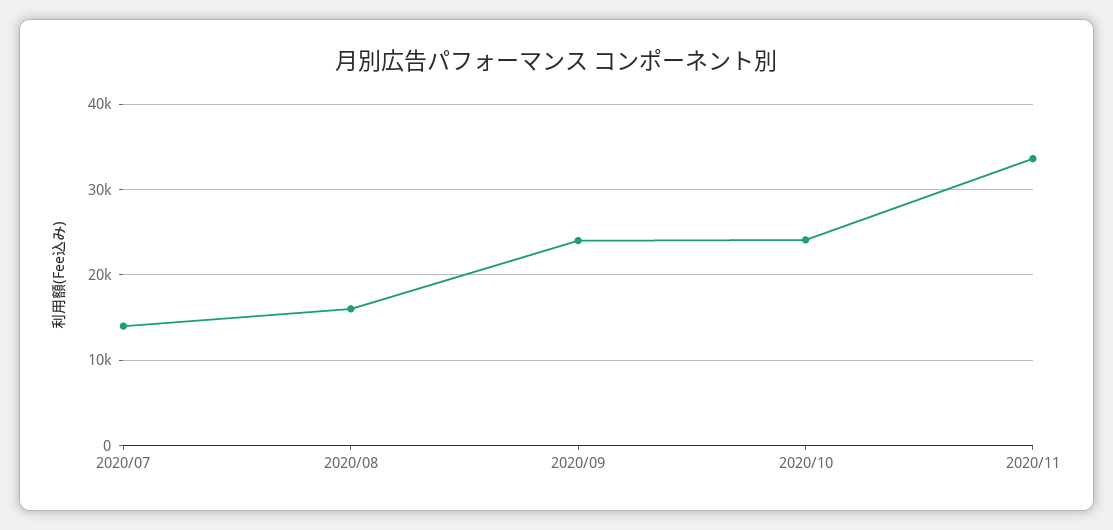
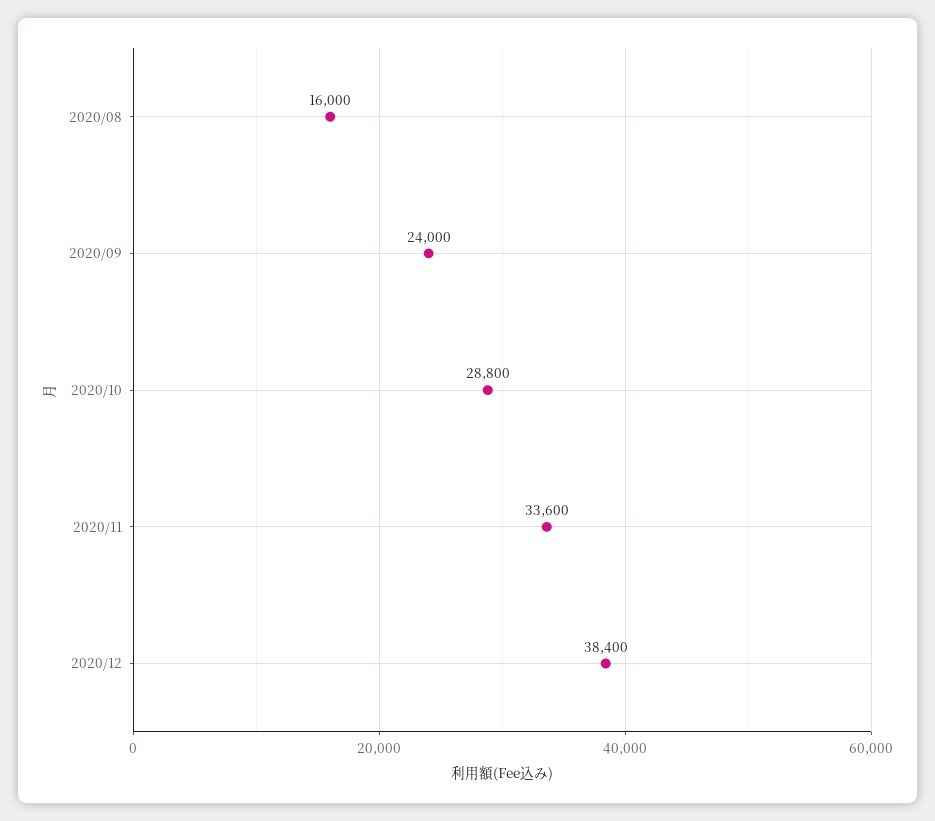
2020/07: 14000 -> none
2020/10: 24000 -> 28800
2020/12: none -> 38400

